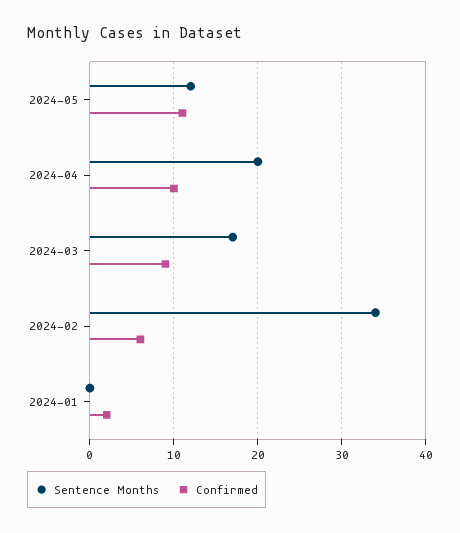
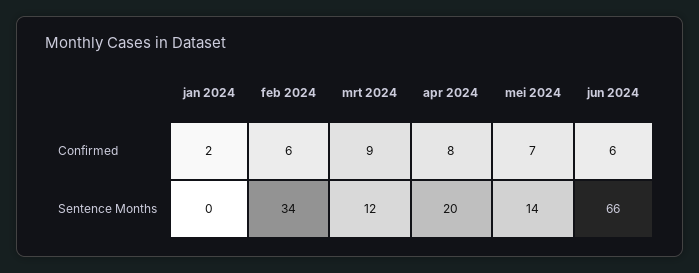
Sentence Months, 2024-05: 12 -> 14
Confirmed, 2024-05: 11 -> 7
Confirmed, 2024-04: 10 -> 8
Sentence Months, 2024-03: 17 -> 12
Confirmed, jun 2024: none -> 6
Sentence Months, jun 2024: none -> 66

